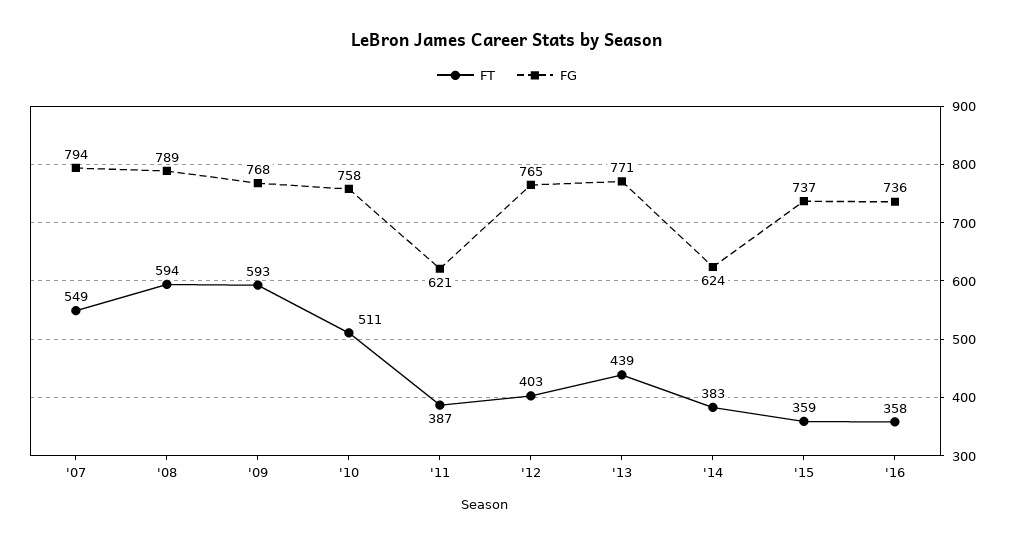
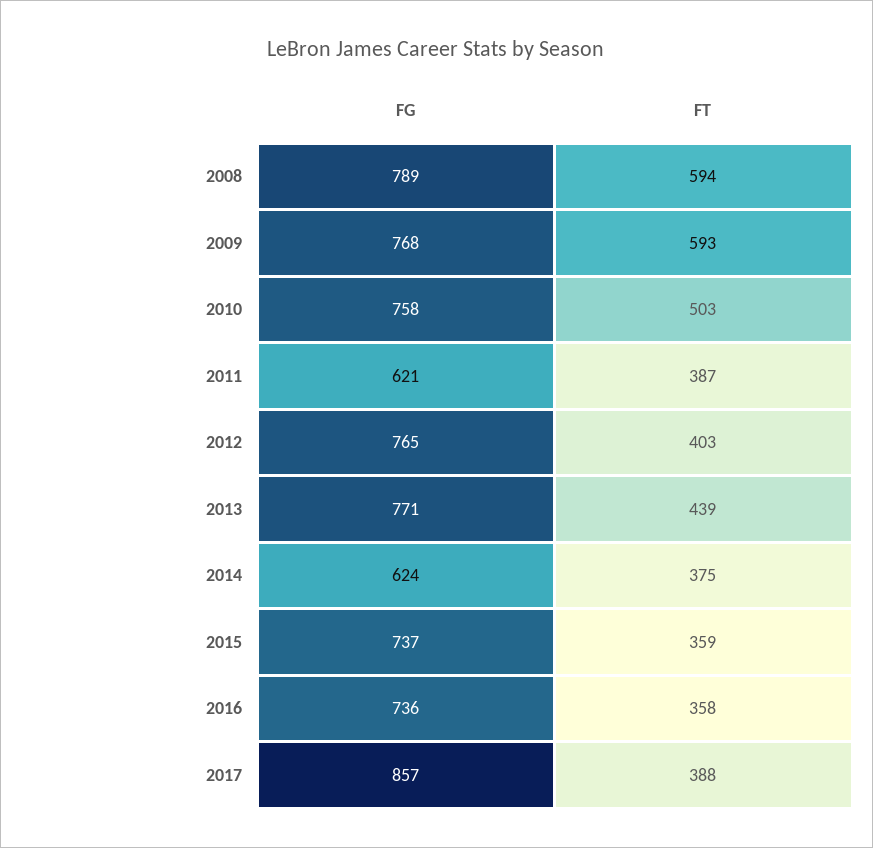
FT, '07: 549 -> none
FG, '07: 794 -> none
FT, '10: 511 -> 503
FT, '14: 383 -> 375
FG, 2017: none -> 857
FT, 2017: none -> 388

